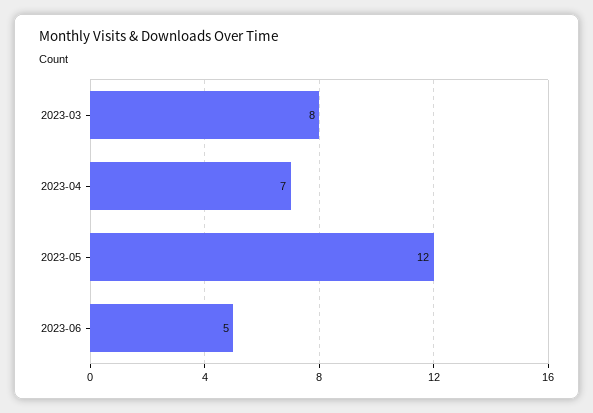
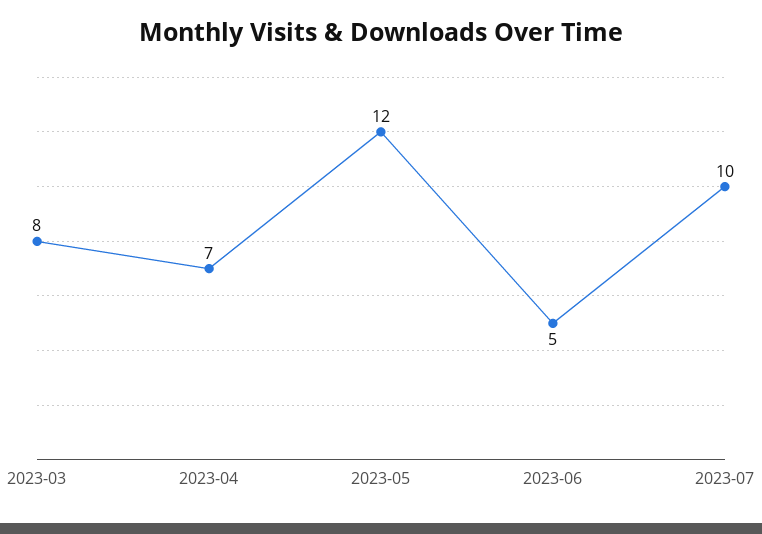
2023-07: none -> 10

